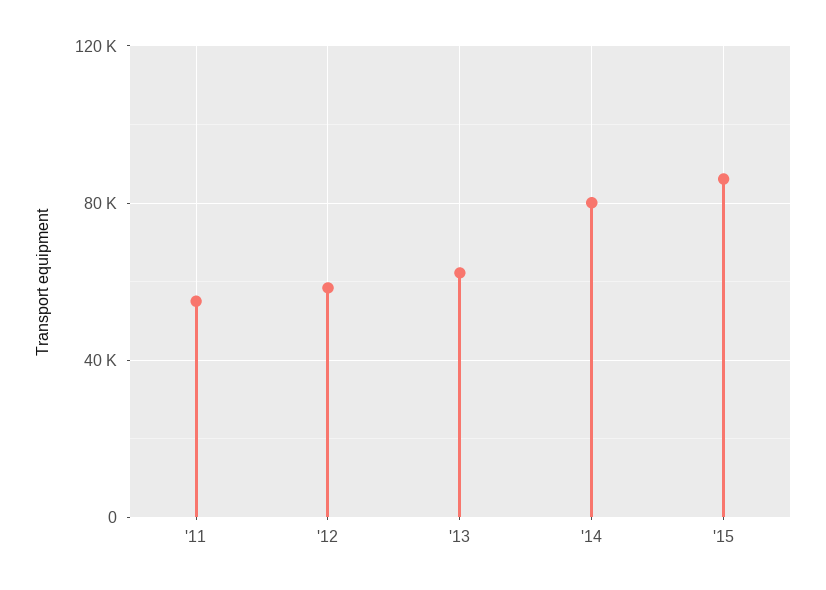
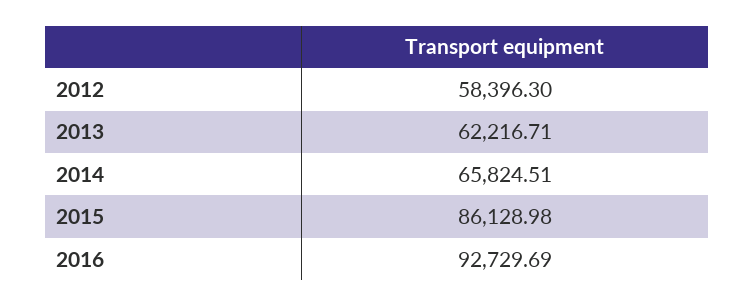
'11: 55000 -> none
'14: 80000 -> 65824.51
2016: none -> 92729.69

